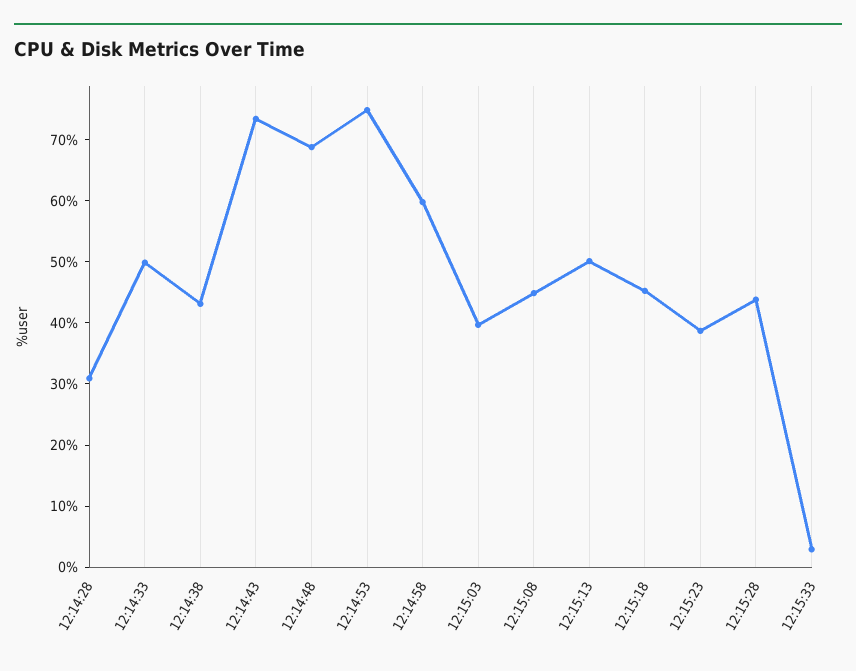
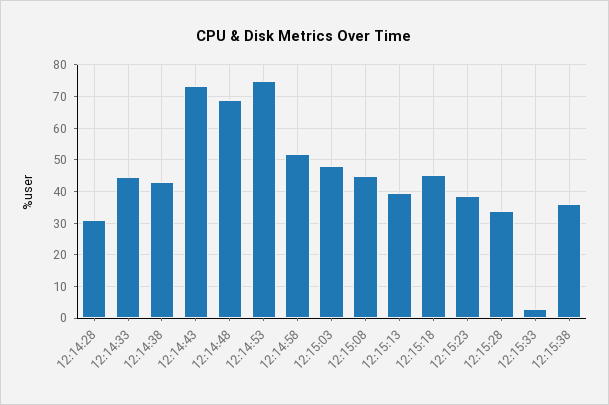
12:14:33: 50 -> 44
12:14:58: 60 -> 52
12:15:03: 40 -> 48
12:15:13: 50 -> 40
12:15:28: 44 -> 34
12:15:38: none -> 36

